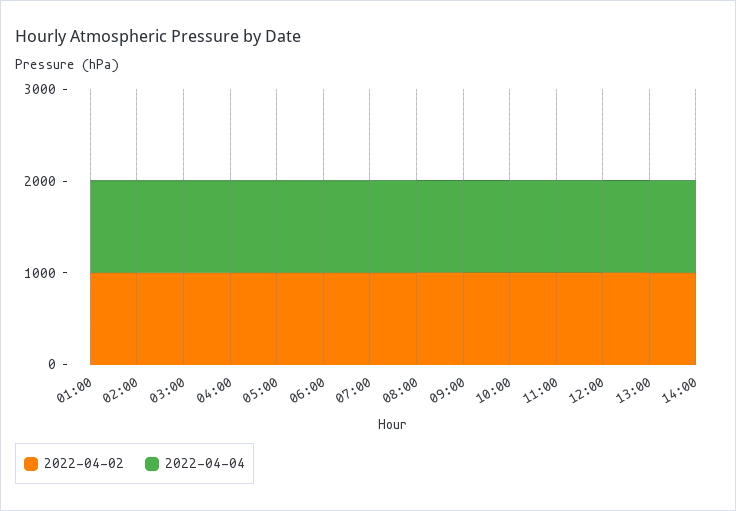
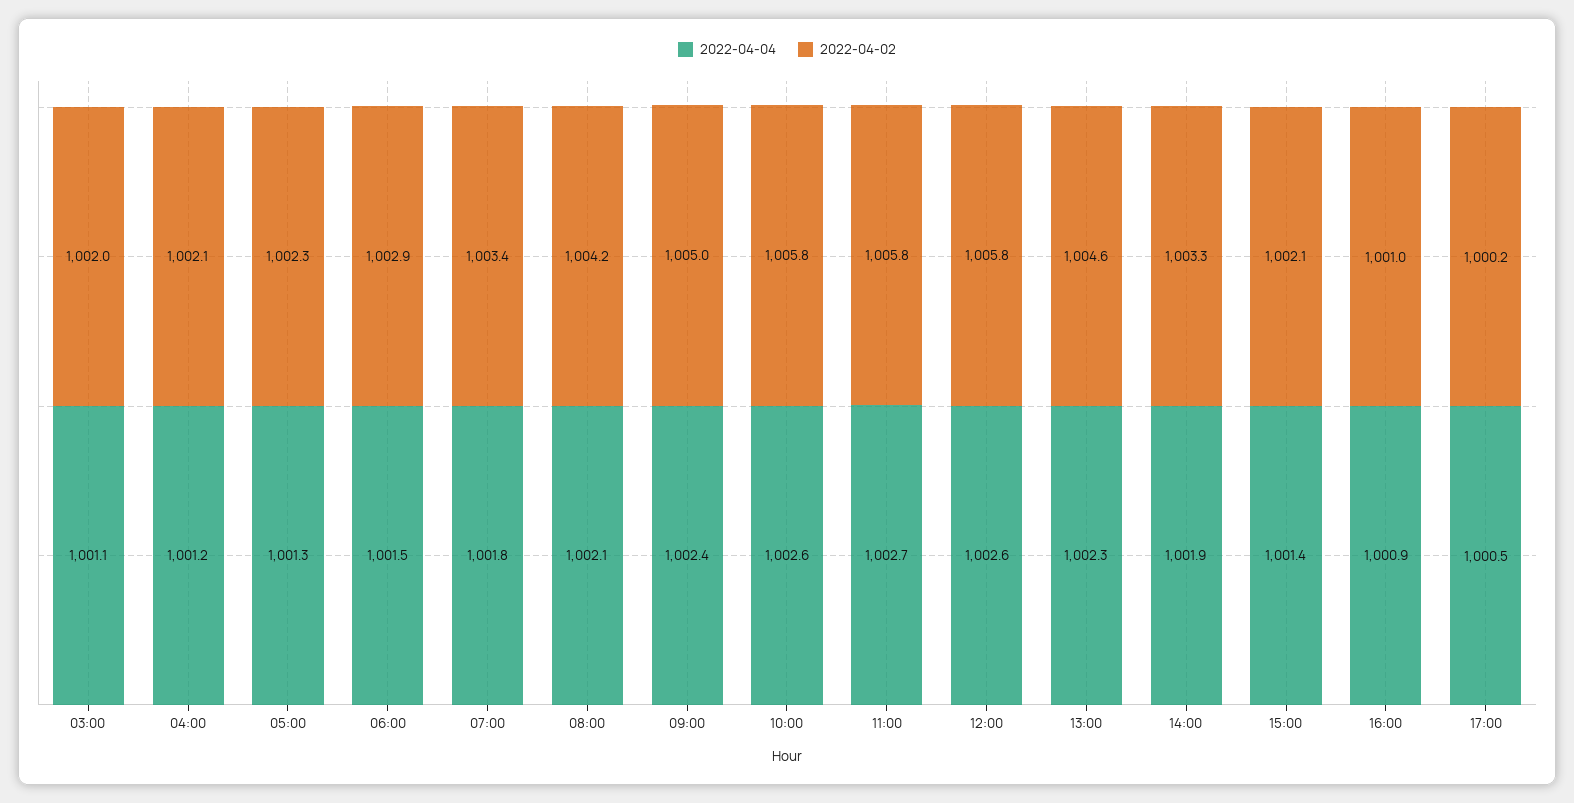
2022-04-02, 01:00: 1000 -> none
2022-04-04, 01:00: 1000 -> none
2022-04-02, 02:00: 1000 -> none
2022-04-04, 02:00: 1000 -> none
2022-04-04, 15:00: none -> 1001.4
2022-04-02, 15:00: none -> 1002.1
2022-04-04, 16:00: none -> 1000.9
2022-04-02, 16:00: none -> 1001
2022-04-04, 17:00: none -> 1000.5
2022-04-02, 17:00: none -> 1000.2

